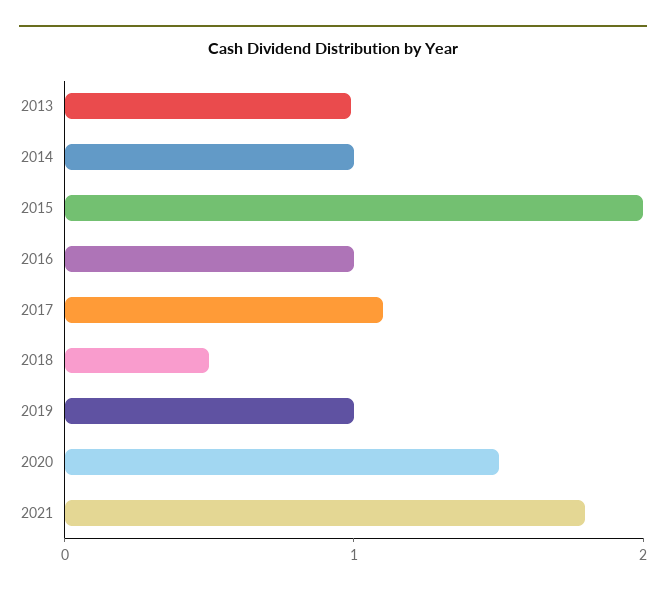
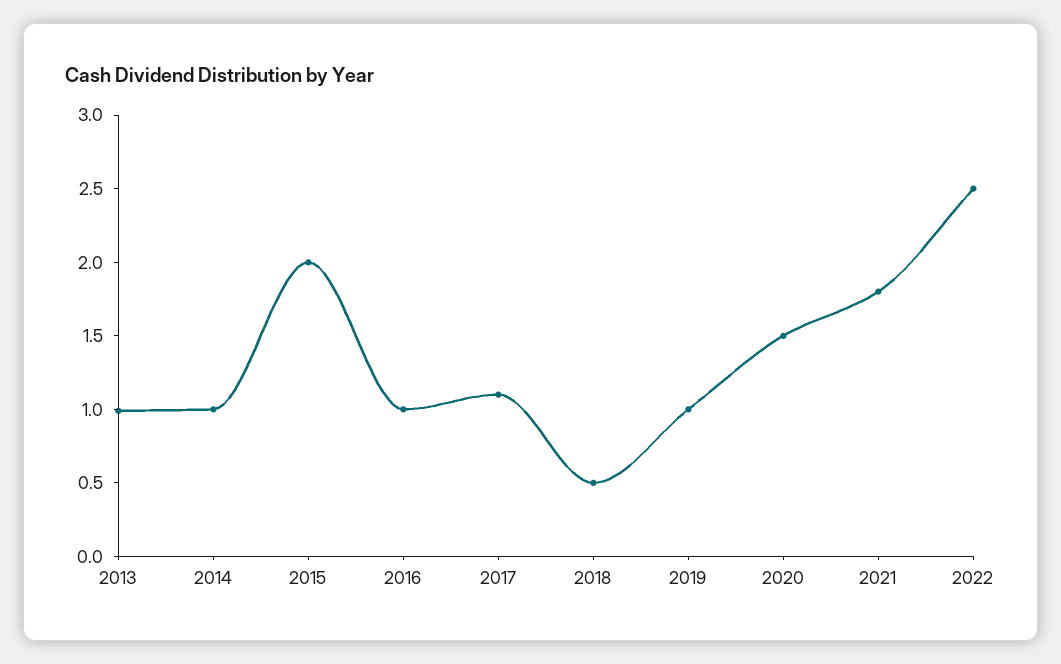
2022: none -> 2.5

